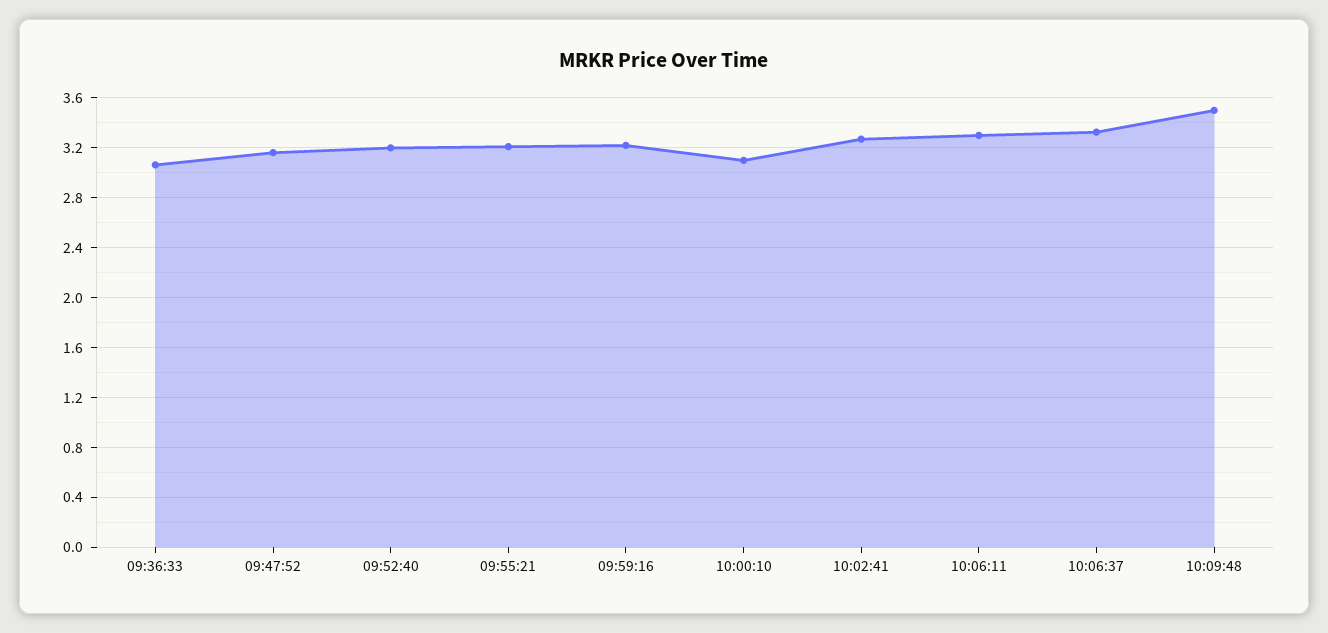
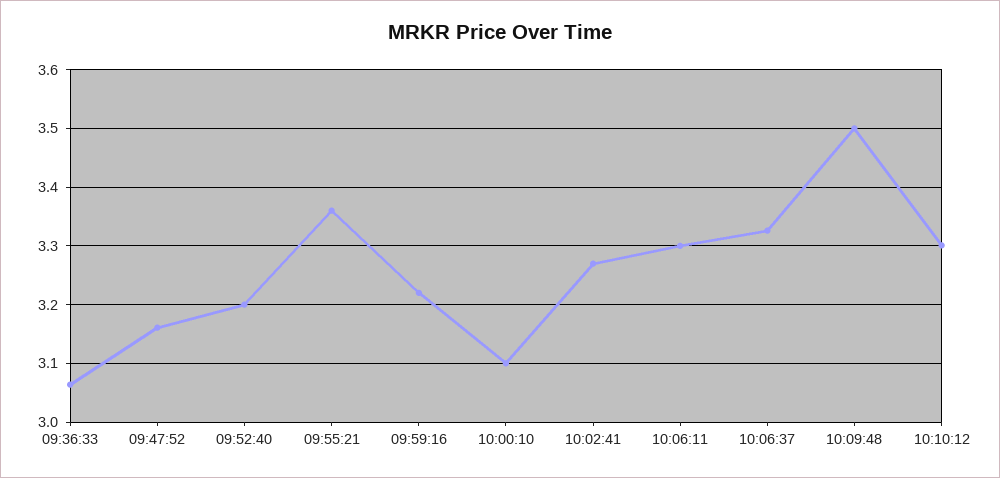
09:55:21: 3.2 -> 3.36
10:10:12: none -> 3.3

